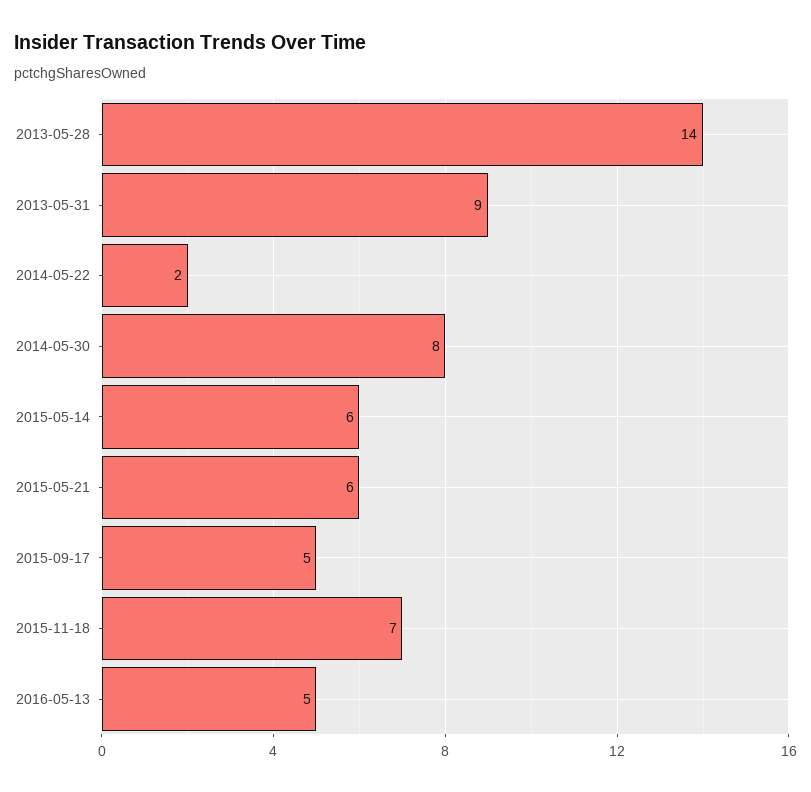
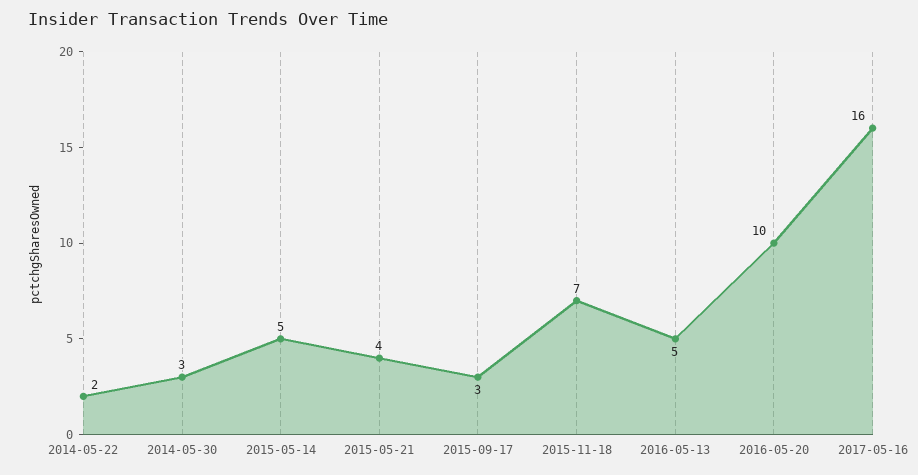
2013-05-28: 14 -> none
2013-05-31: 9 -> none
2014-05-30: 8 -> 3
2015-05-14: 6 -> 5
2015-05-21: 6 -> 4
2015-09-17: 5 -> 3
2016-05-20: none -> 10
2017-05-16: none -> 16

